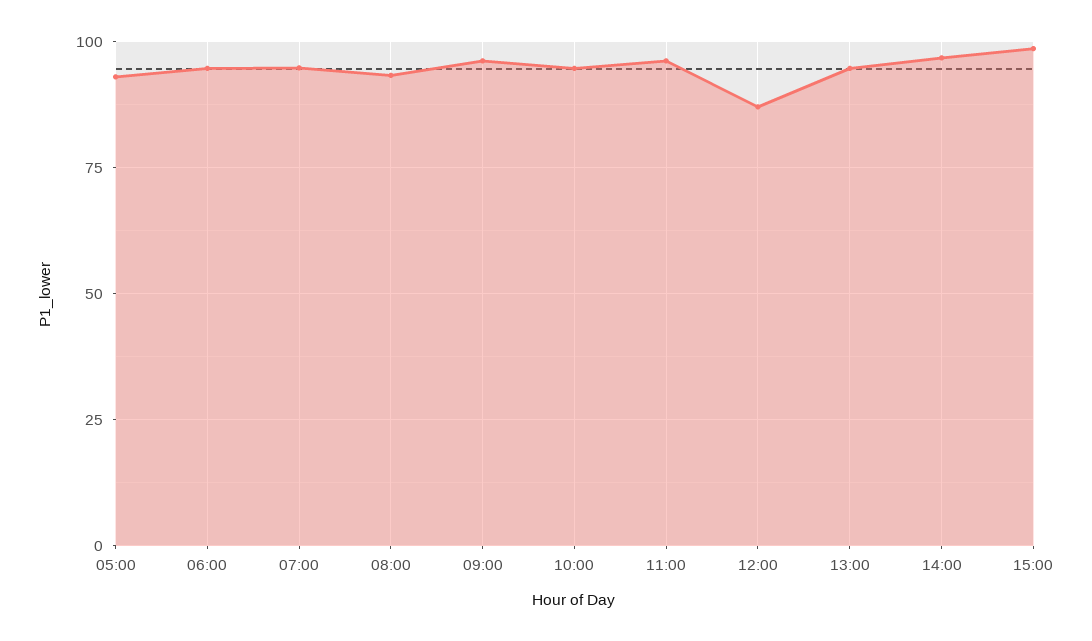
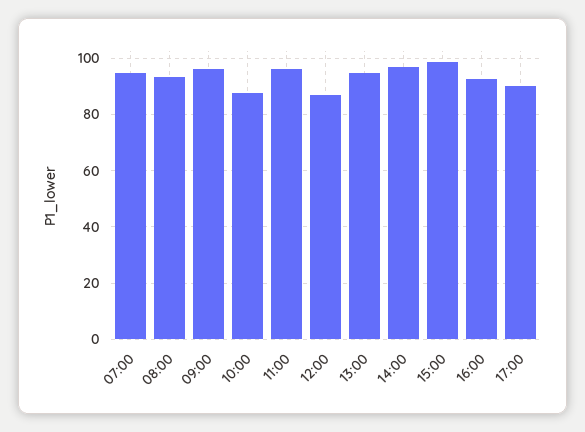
05:00: 92.5 -> none
06:00: 95 -> none
10:00: 95 -> 87.5
16:00: none -> 92.5
17:00: none -> 90

